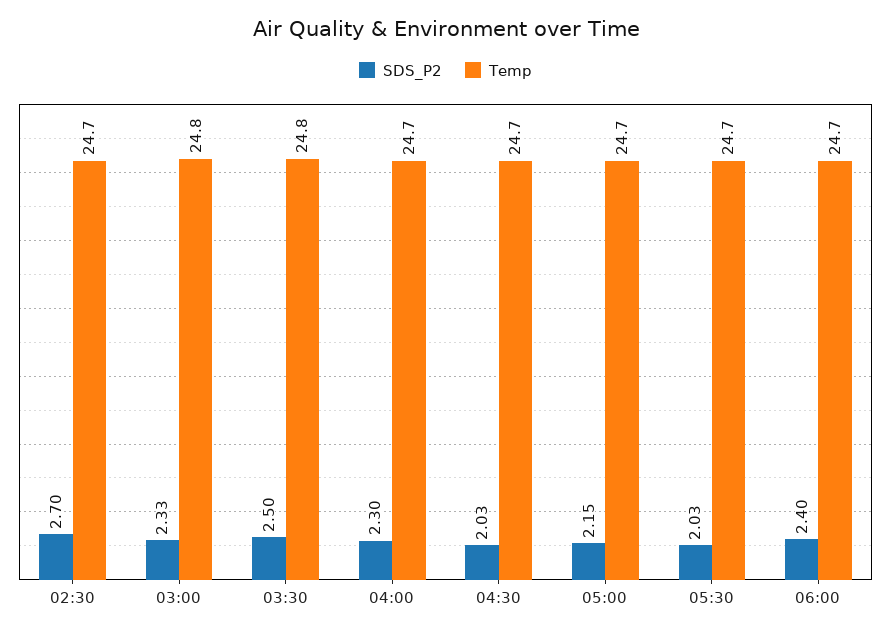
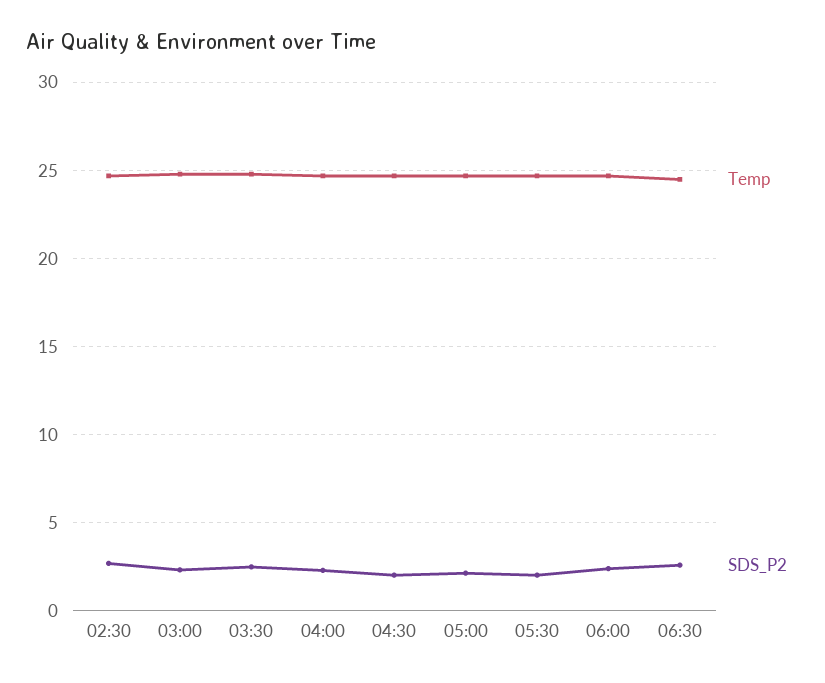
Temp, 06:30: none -> 24.5
SDS_P2, 06:30: none -> 2.5

